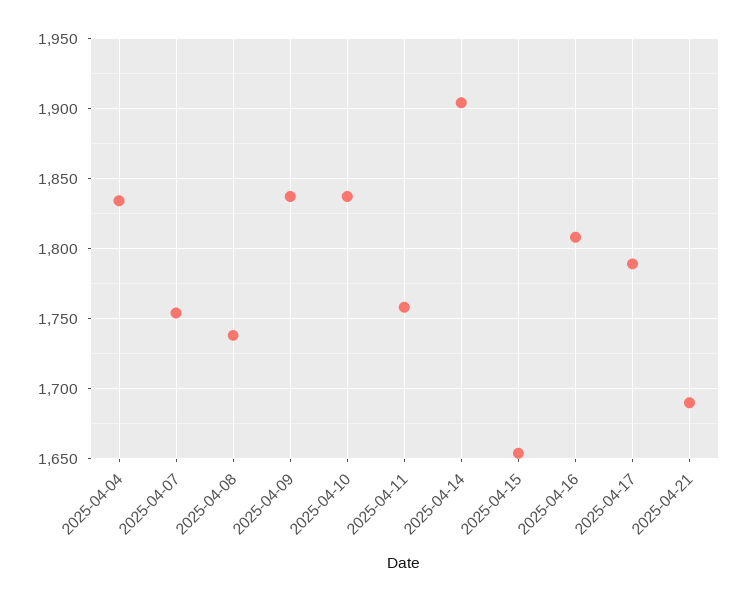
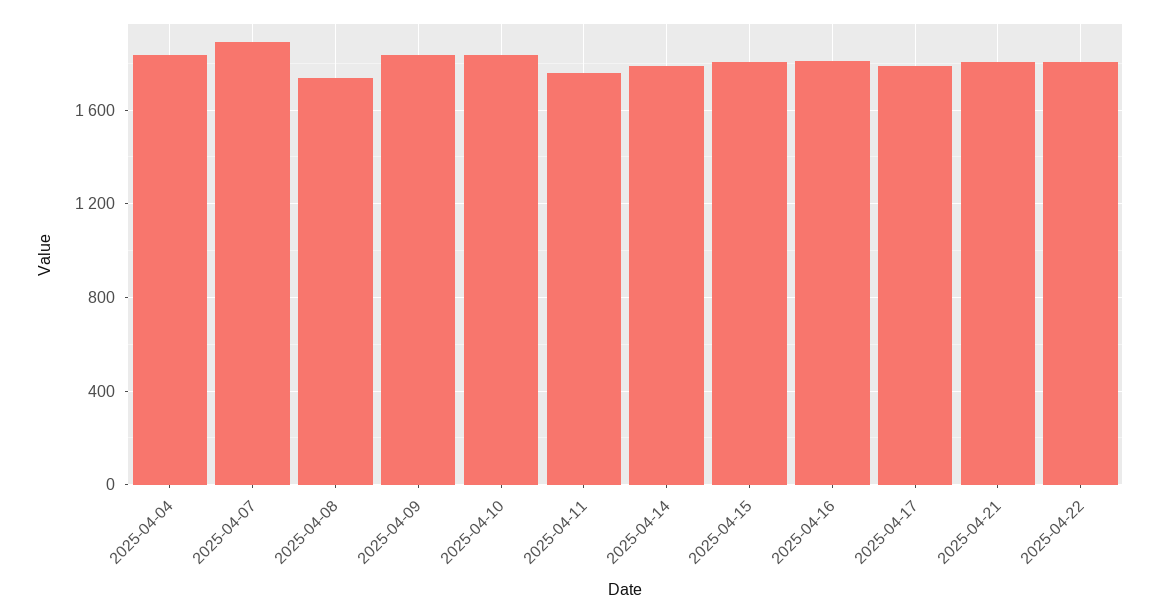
2025-04-07: 1755 -> 1900
2025-04-14: 1905 -> 1800
2025-04-15: 1655 -> 1800
2025-04-21: 1690 -> 1800
2025-04-22: none -> 1800

